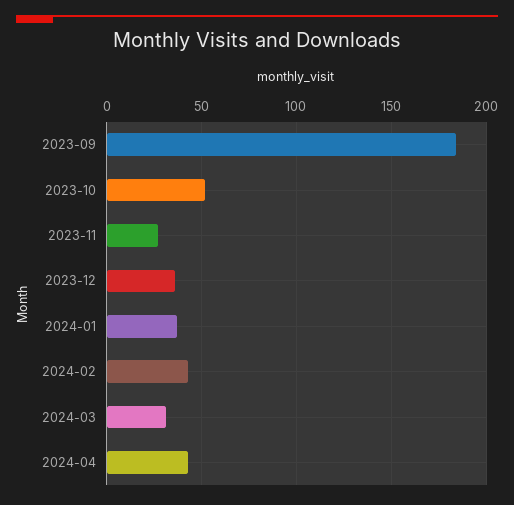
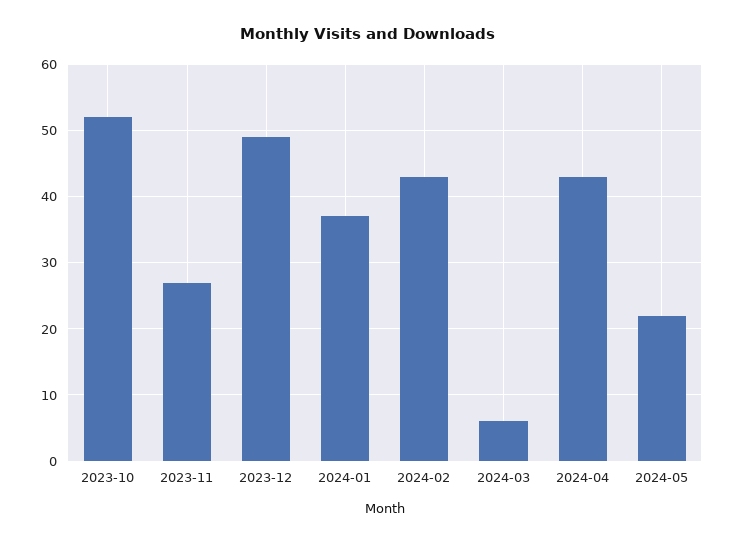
2023-09: 185 -> none
2023-12: 35 -> 49
2024-03: 30 -> 6
2024-05: none -> 22

